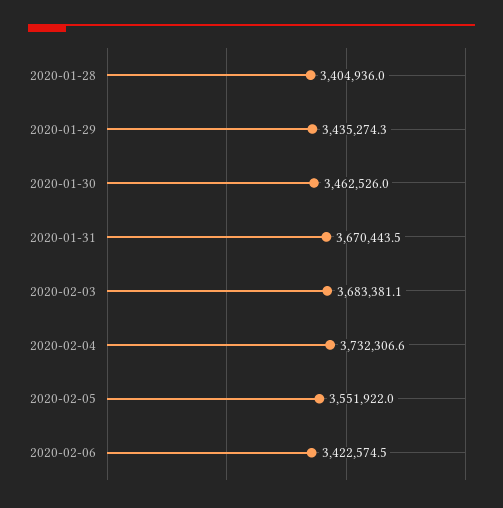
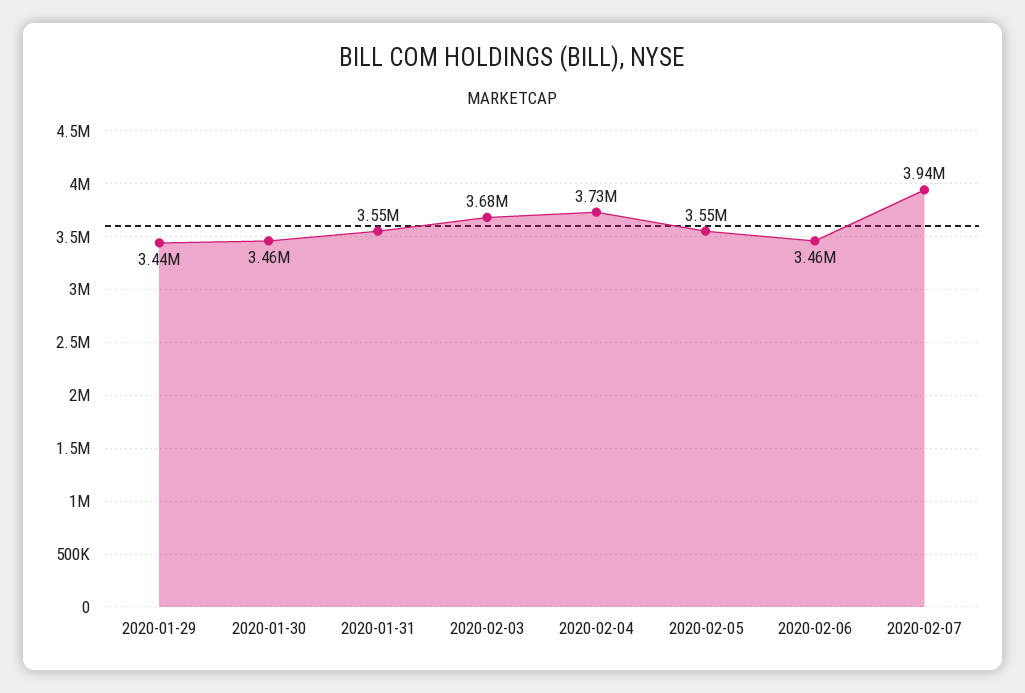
2020-01-28: 3404936 -> none
2020-01-31: 3670443.5 -> 3550000
2020-02-06: 3422574.5 -> 3460000
2020-02-07: none -> 3940000

